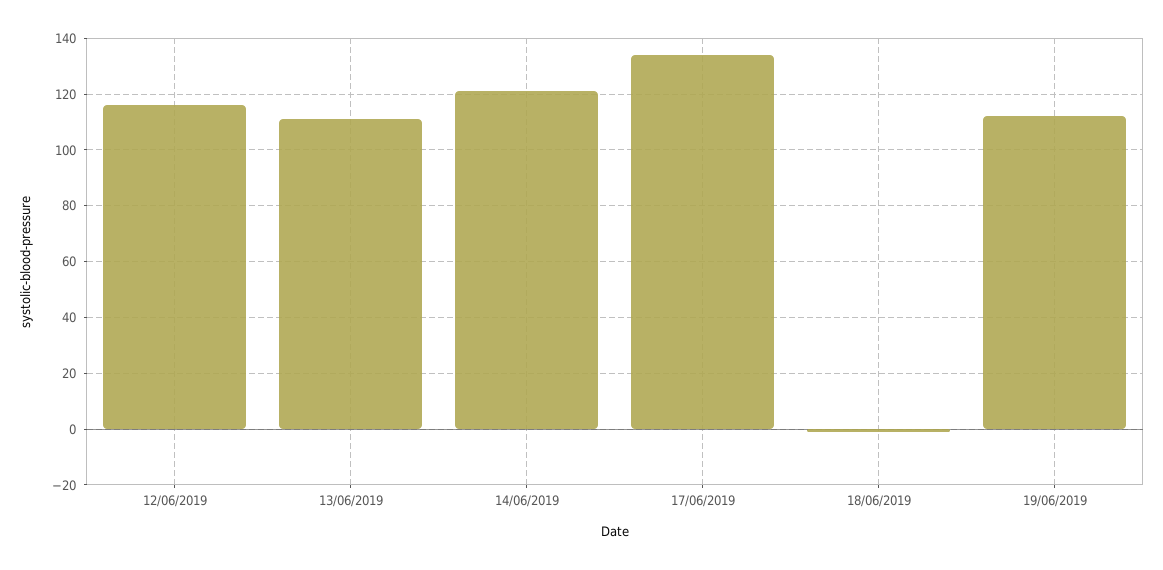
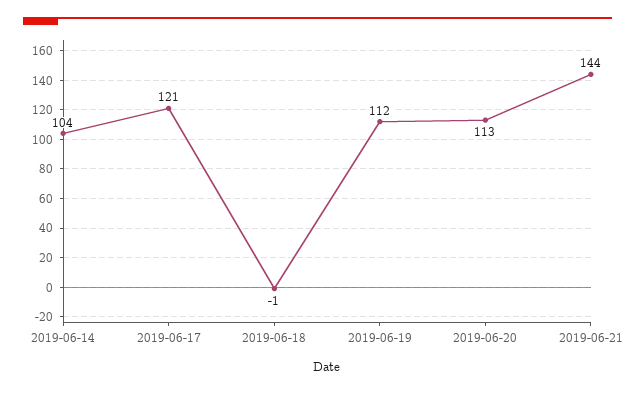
12/06/2019: 115 -> none
13/06/2019: 110 -> none
14/06/2019: 120 -> 104
17/06/2019: 135 -> 121
2019-06-20: none -> 113
2019-06-21: none -> 144

